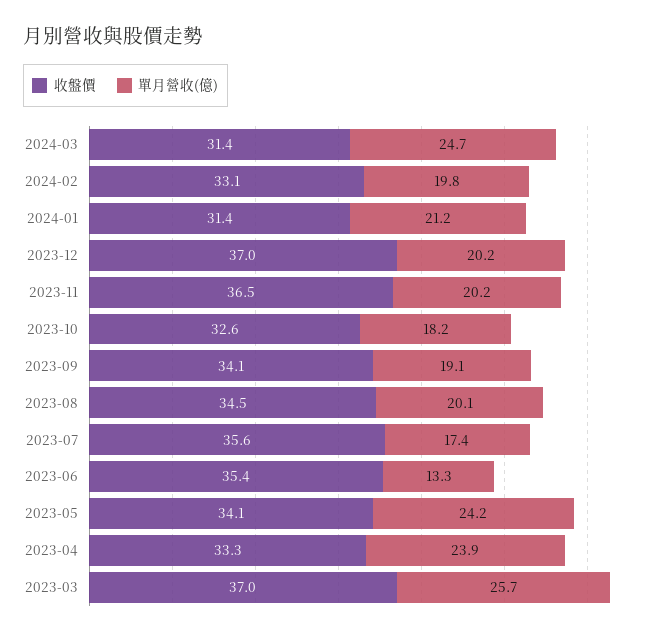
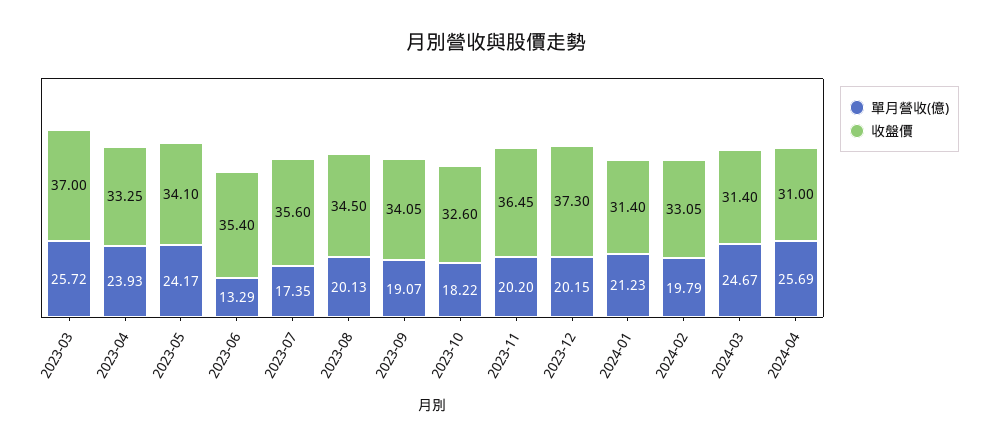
收盤價, 2023-12: 37 -> 37.3
單月營收(億), 2024-04: none -> 25.69
收盤價, 2024-04: none -> 31

